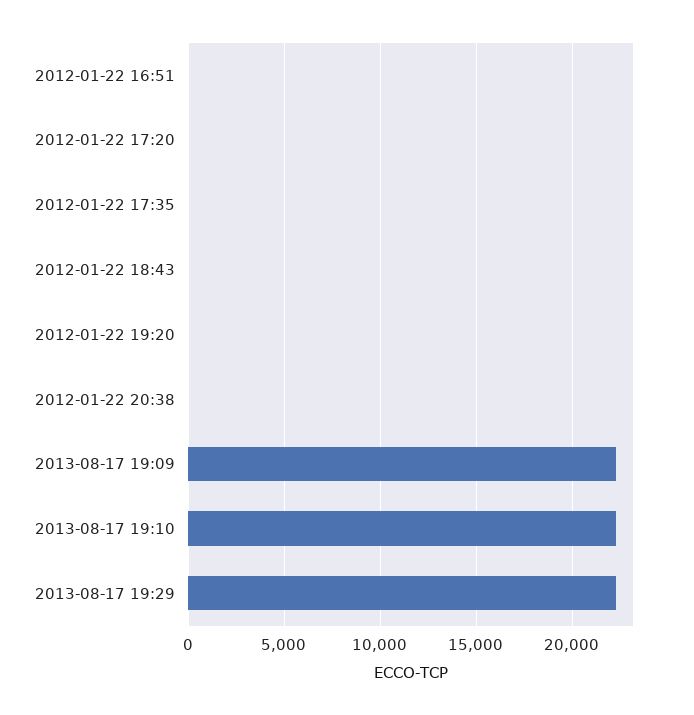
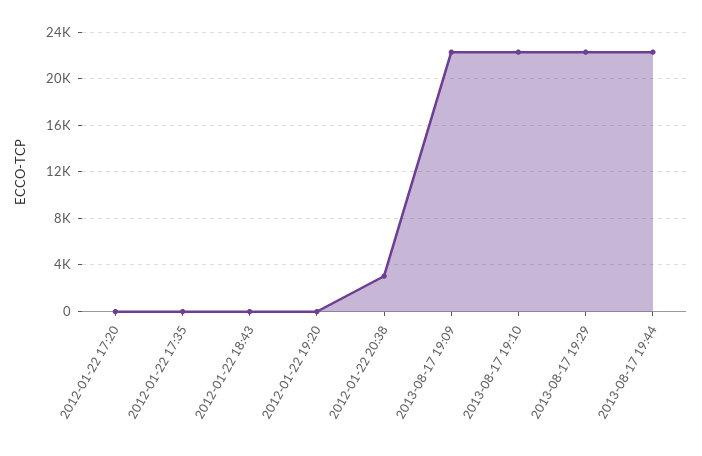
2012-01-22 16:51: 0 -> none
2012-01-22 20:38: 0 -> 3000
2013-08-17 19:44: none -> 22000

